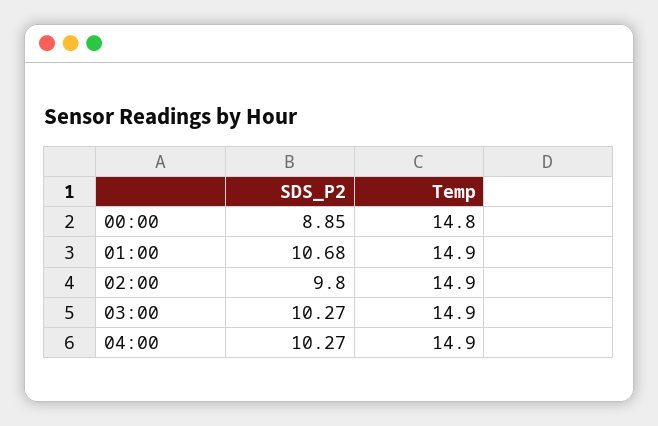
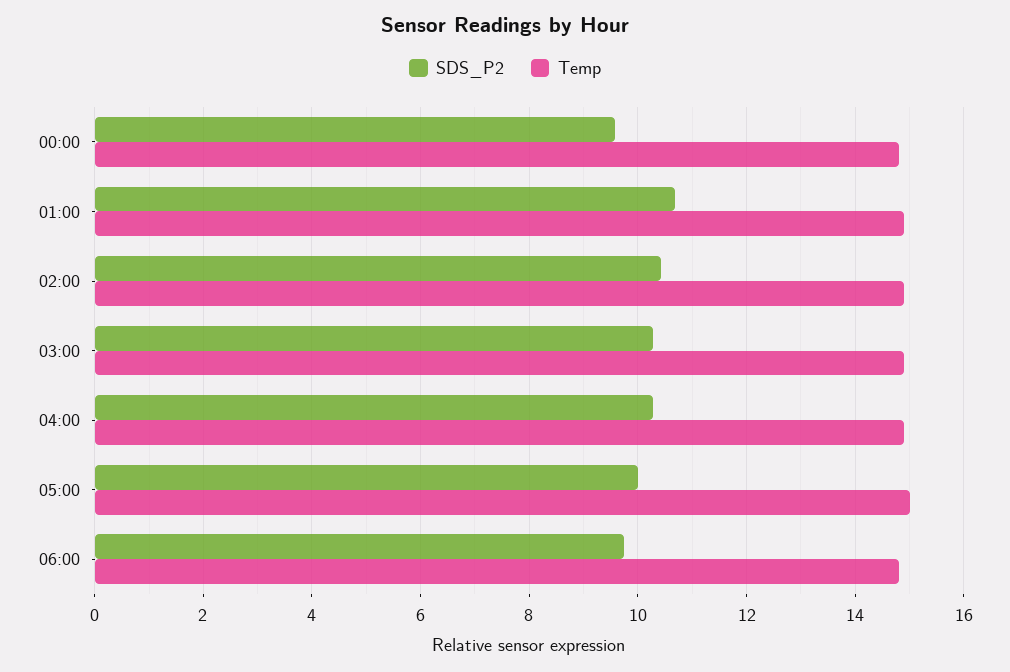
SDS_P2, 00:00: 8.85 -> 9.6
SDS_P2, 02:00: 9.8 -> 10.4
SDS_P2, 05:00: none -> 10
Temp, 05:00: none -> 15
SDS_P2, 06:00: none -> 9.8
Temp, 06:00: none -> 14.8

